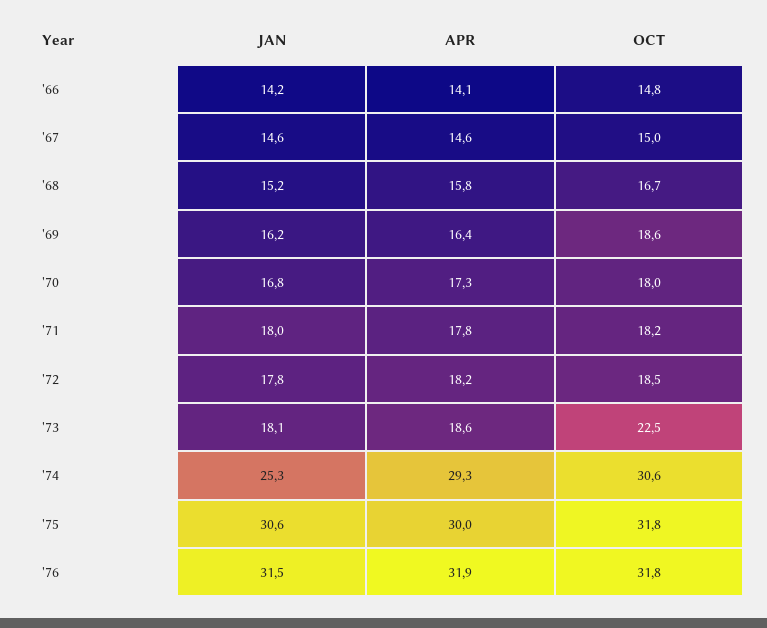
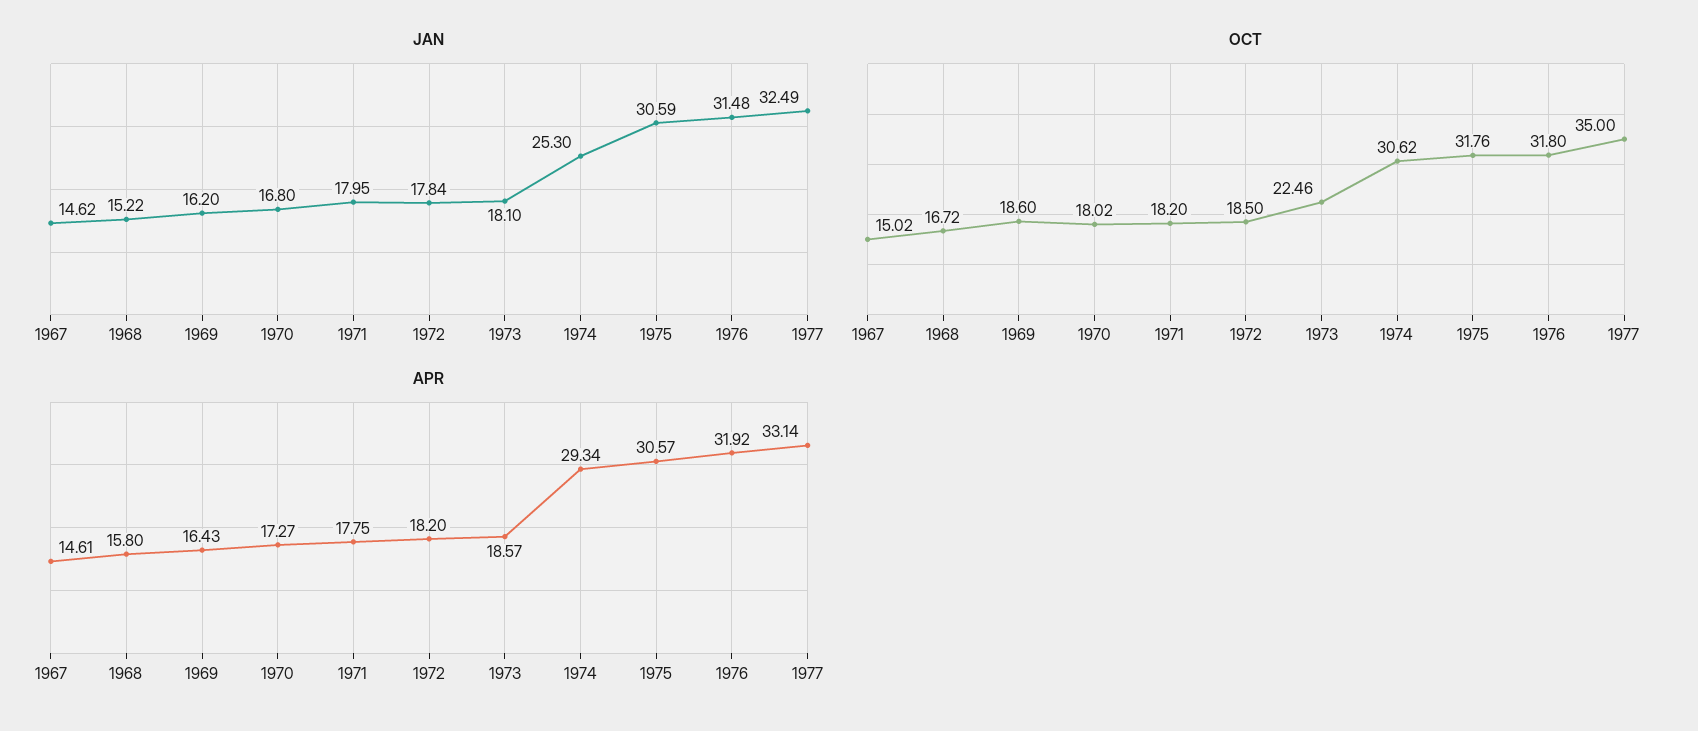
JAN, '66: 14.2 -> none
APR, '66: 14.1 -> none
OCT, '66: 14.8 -> none
APR, '75: 30 -> 30.57
JAN, 1977: none -> 32.49
OCT, 1977: none -> 35
APR, 1977: none -> 33.14

